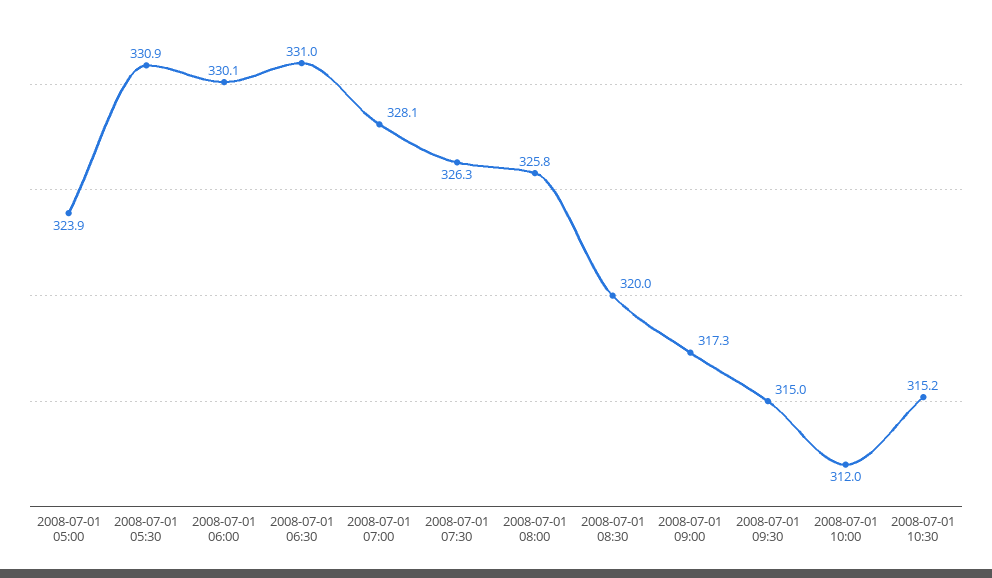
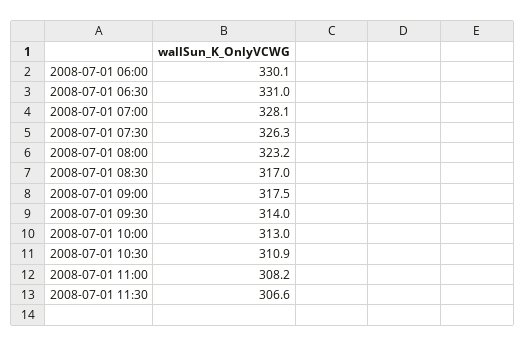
2008-07-01 05:00: 323.9 -> none
2008-07-01 05:30: 330.9 -> none
2008-07-01 08:00: 325.8 -> 323.2
2008-07-01 08:30: 320 -> 317
2008-07-01 09:00: 317.3 -> 317.5
2008-07-01 09:30: 315 -> 314
2008-07-01 10:00: 312 -> 313
2008-07-01 10:30: 315.2 -> 310.9
2008-07-01 11:00: none -> 308.2
2008-07-01 11:30: none -> 306.6

